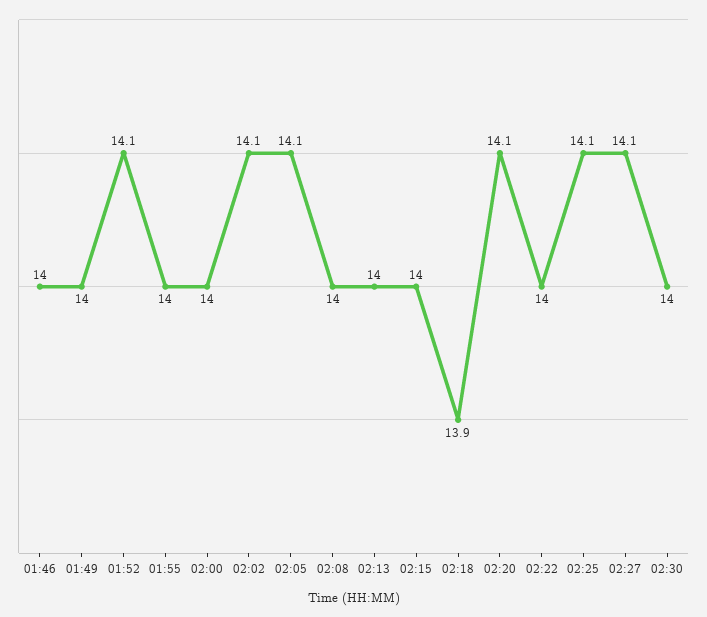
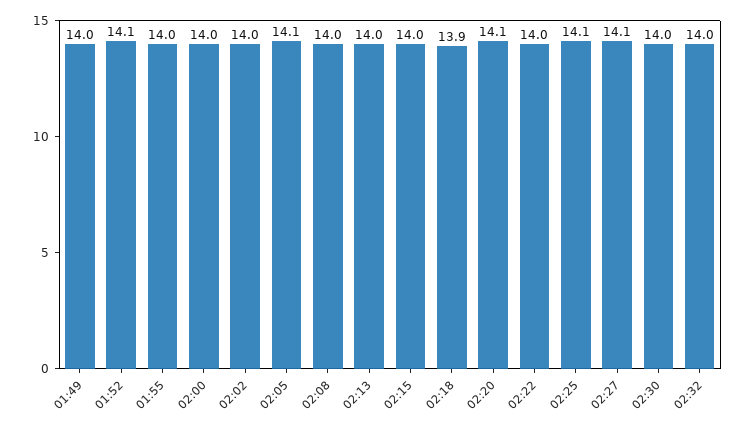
01:46: 14 -> none
02:02: 14.1 -> 14
02:32: none -> 14

